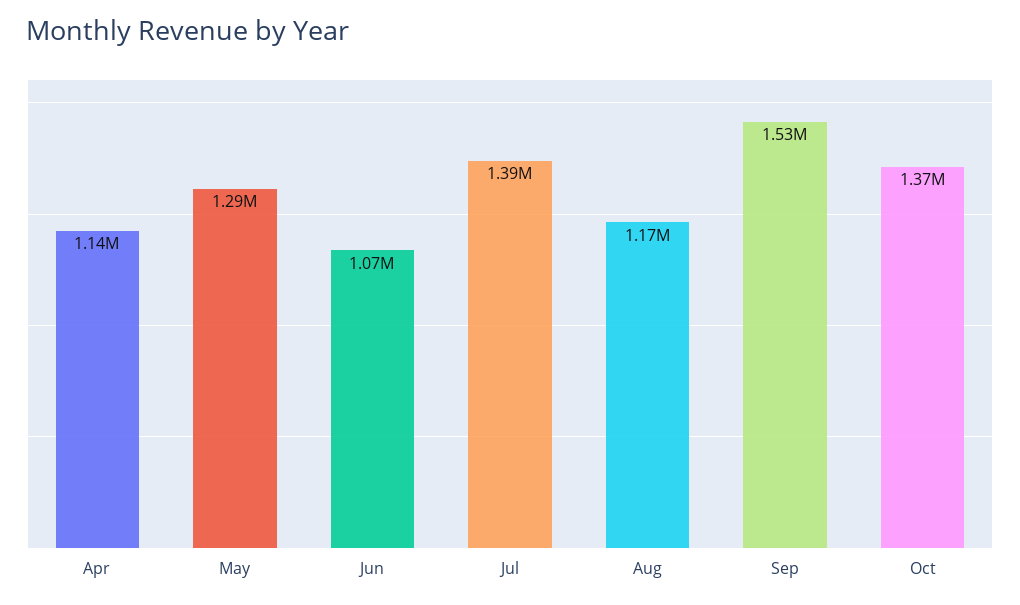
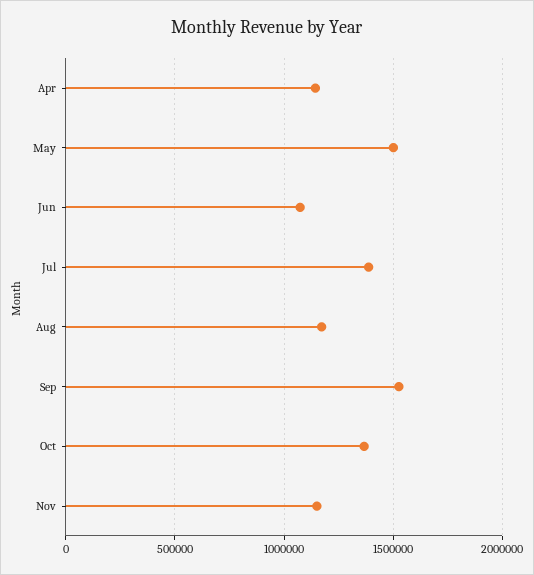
May: 1290000 -> 1500000
Nov: none -> 1150000

